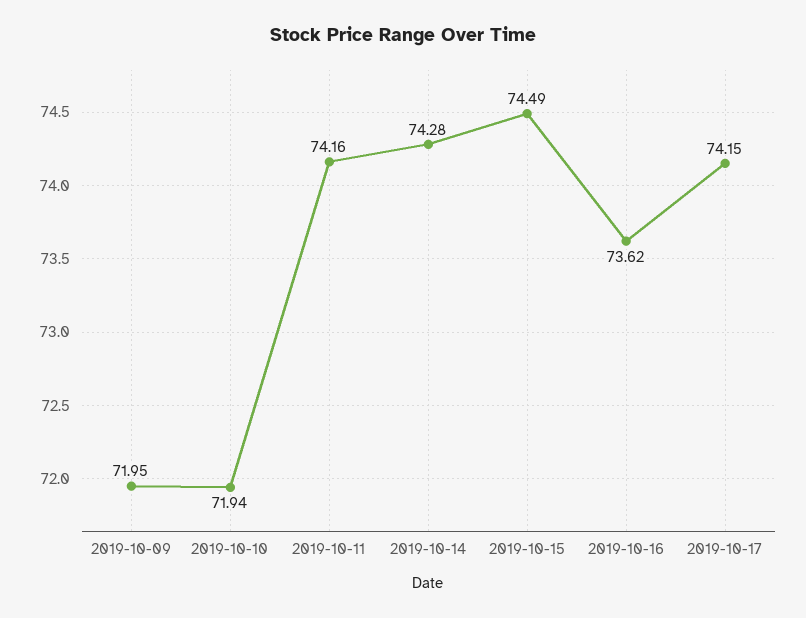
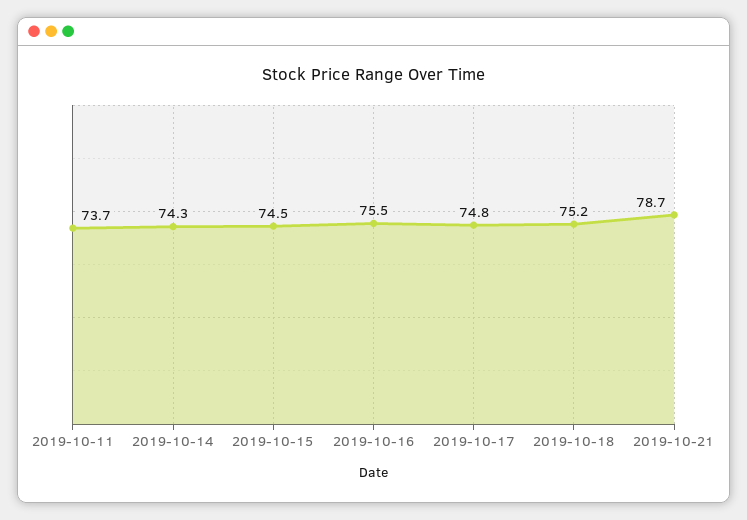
2019-10-09: 71.95 -> none
2019-10-10: 71.94 -> none
2019-10-11: 74.16 -> 73.7
2019-10-16: 73.62 -> 75.5
2019-10-17: 74.15 -> 74.8
2019-10-18: none -> 75.2
2019-10-21: none -> 78.7

